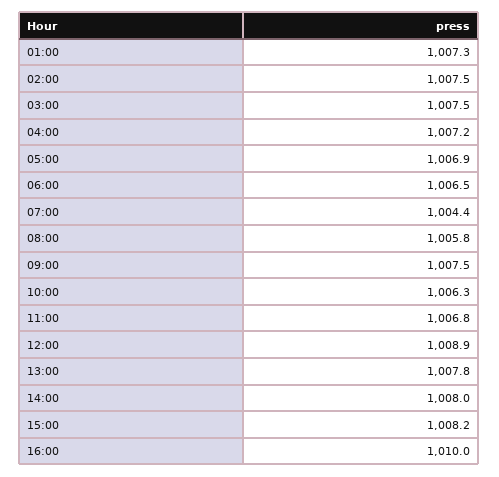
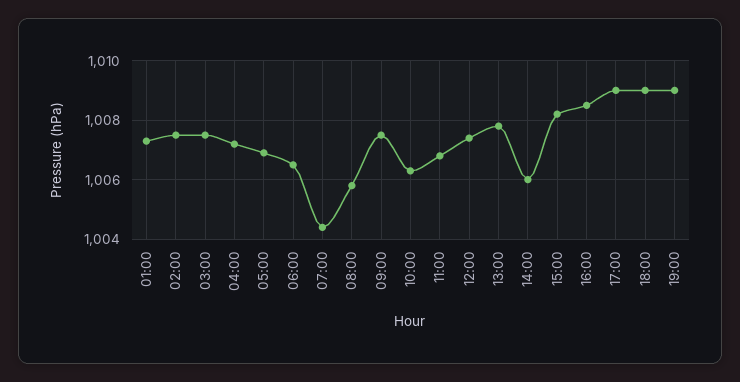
12:00: 1008.9 -> 1007.5
14:00: 1008 -> 1006
16:00: 1010 -> 1008.5
17:00: none -> 1009
18:00: none -> 1009
19:00: none -> 1009

